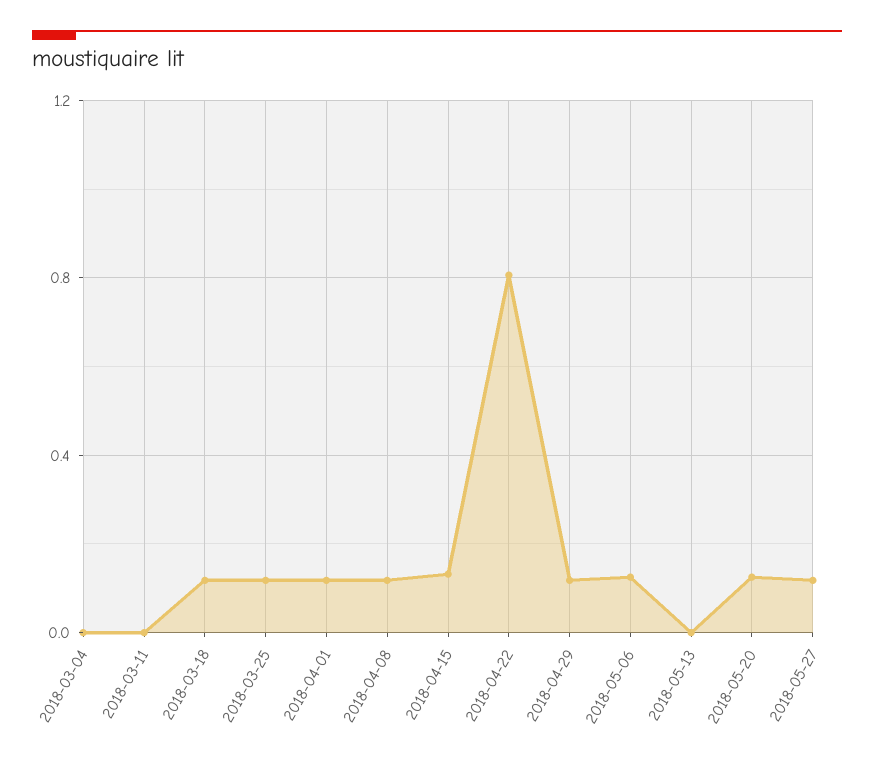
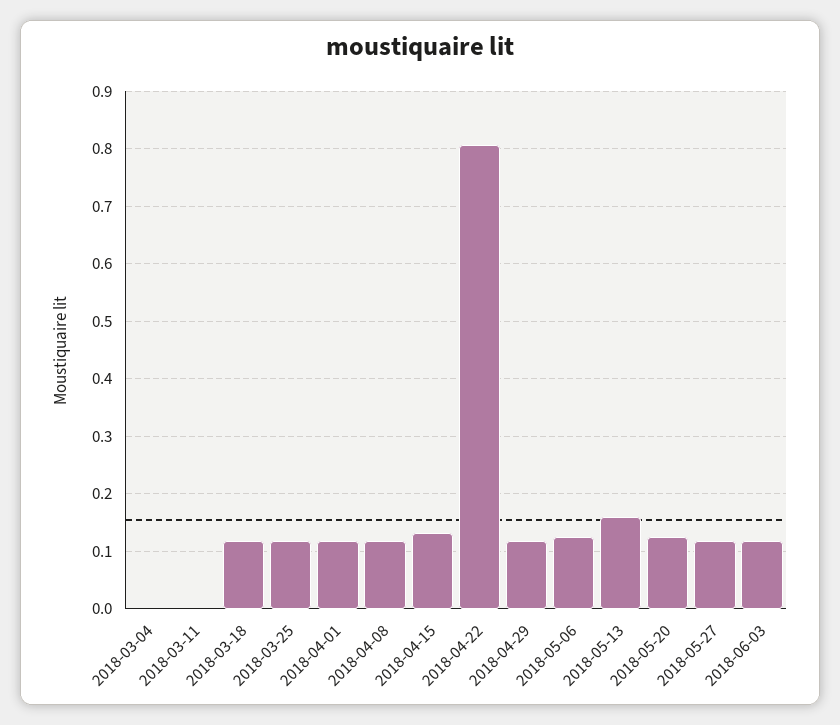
2018-05-13: 0 -> 0.16
2018-06-03: none -> 0.12

